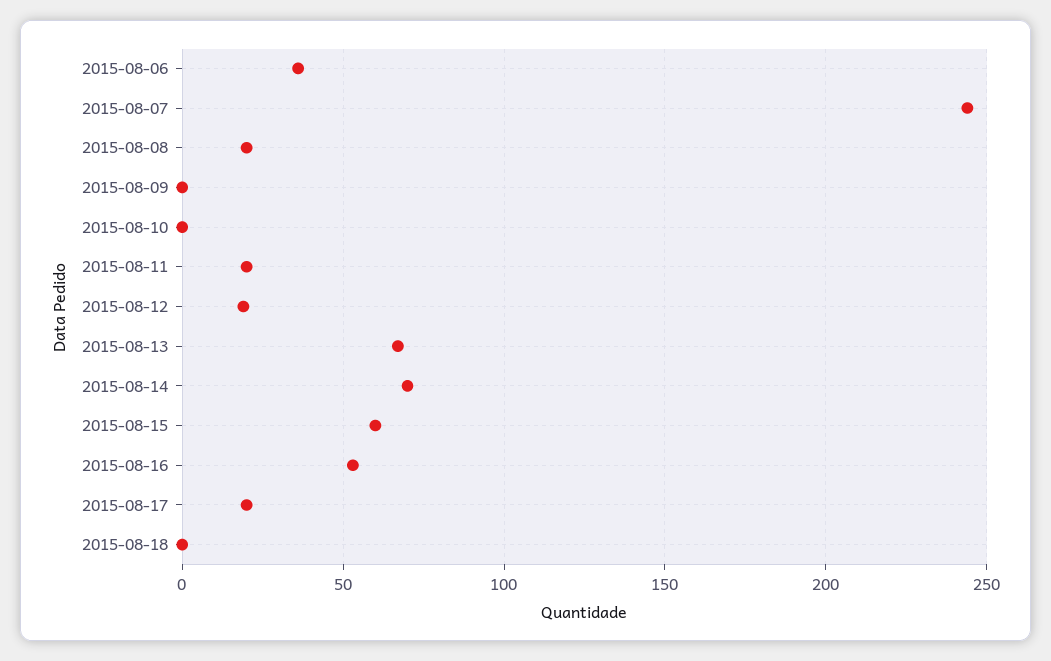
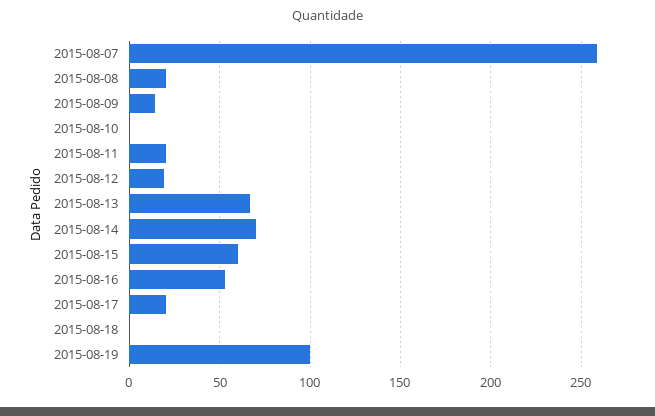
2015-08-06: 35 -> none
2015-08-07: 245 -> 260
2015-08-09: 0 -> 15
2015-08-19: none -> 100

